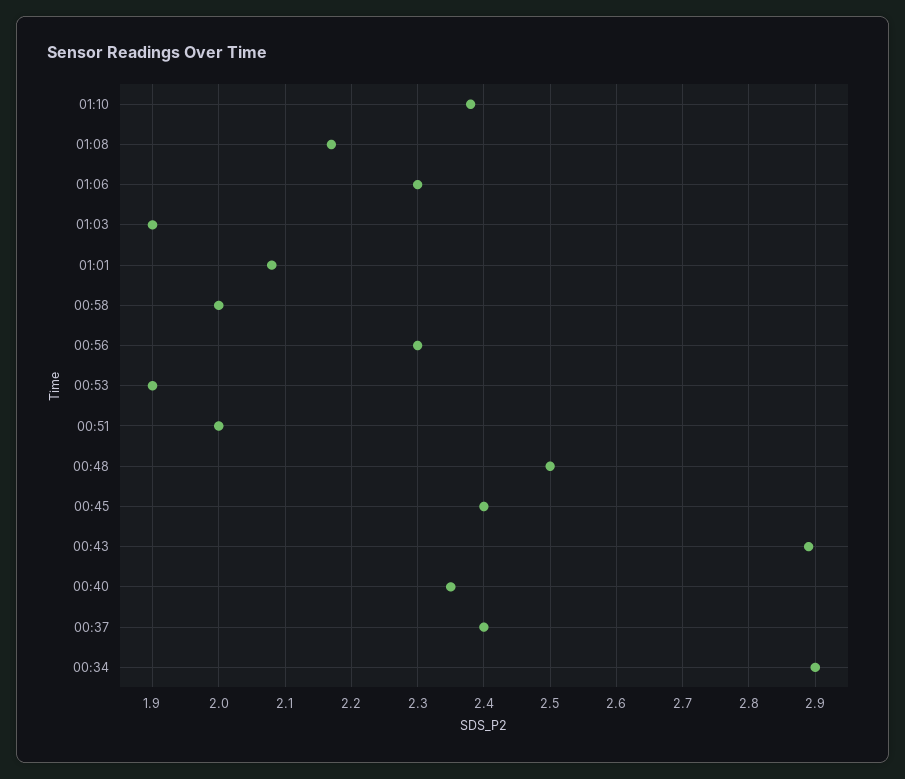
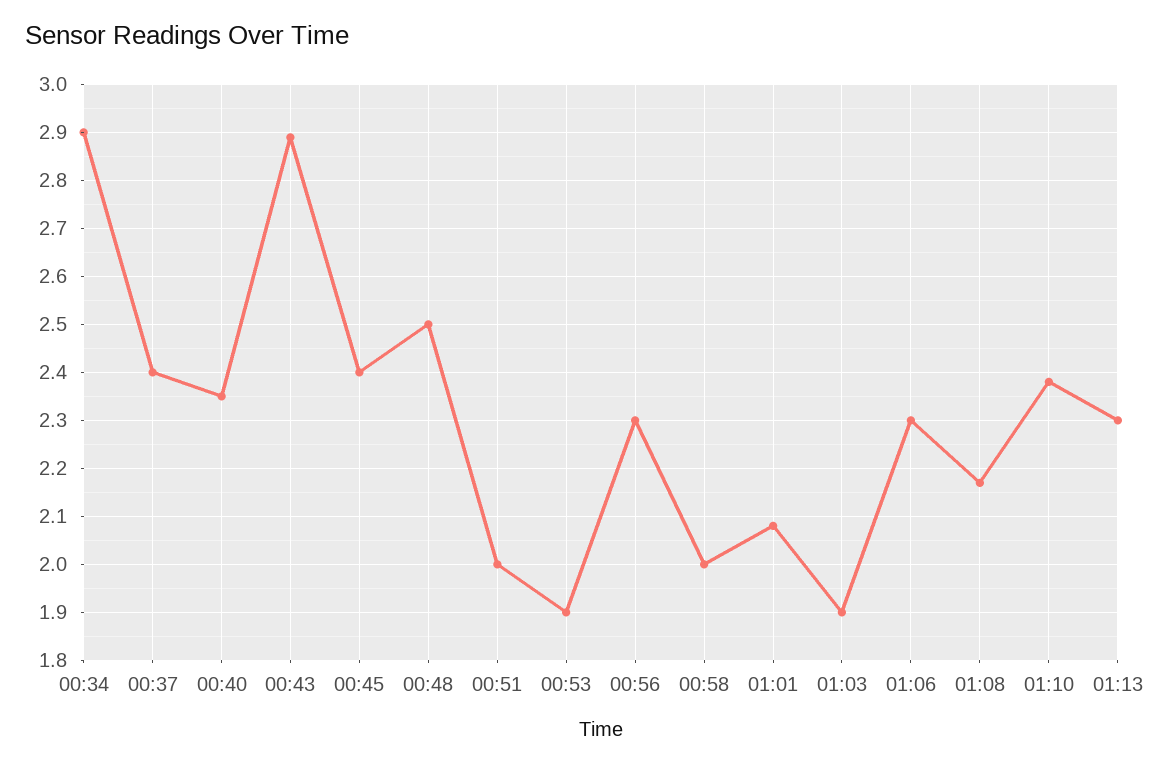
01:13: none -> 2.3

